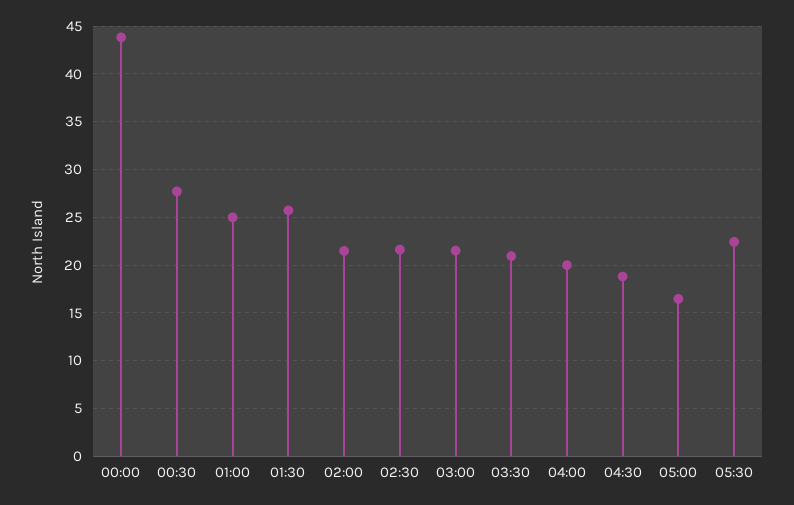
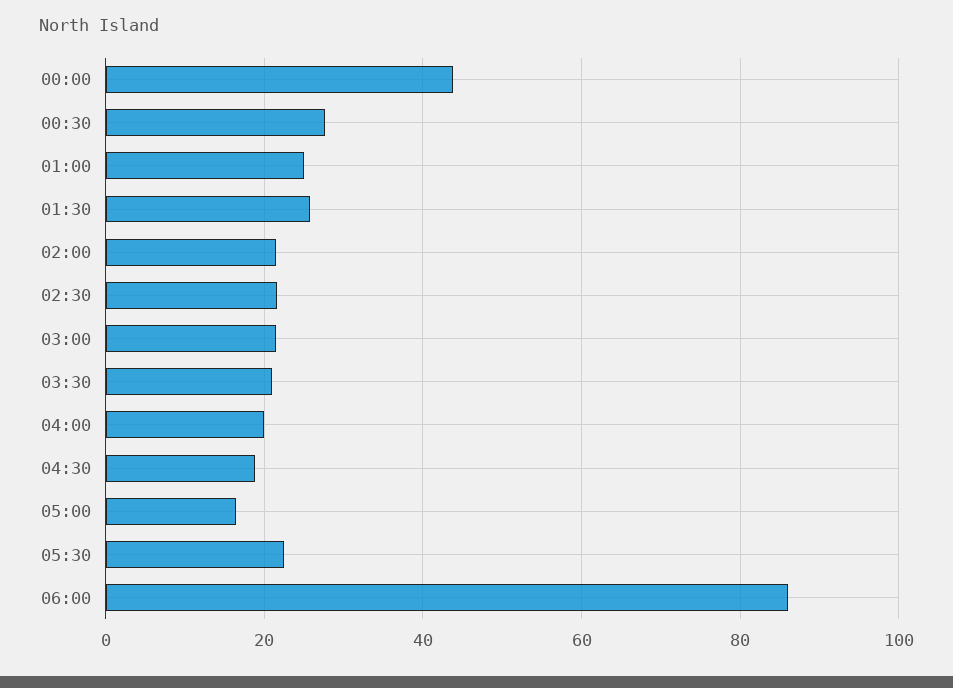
06:00: none -> 86

